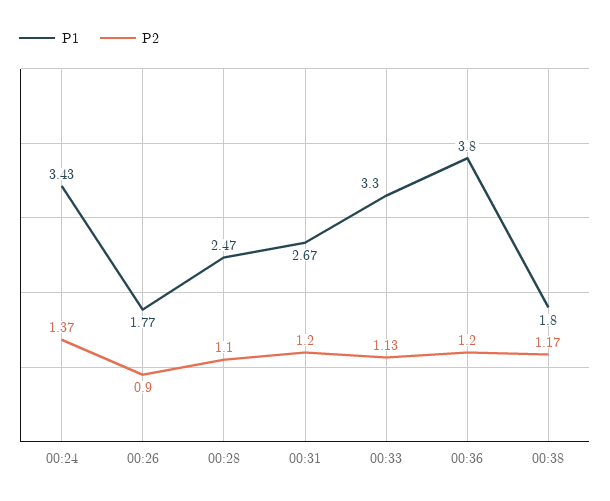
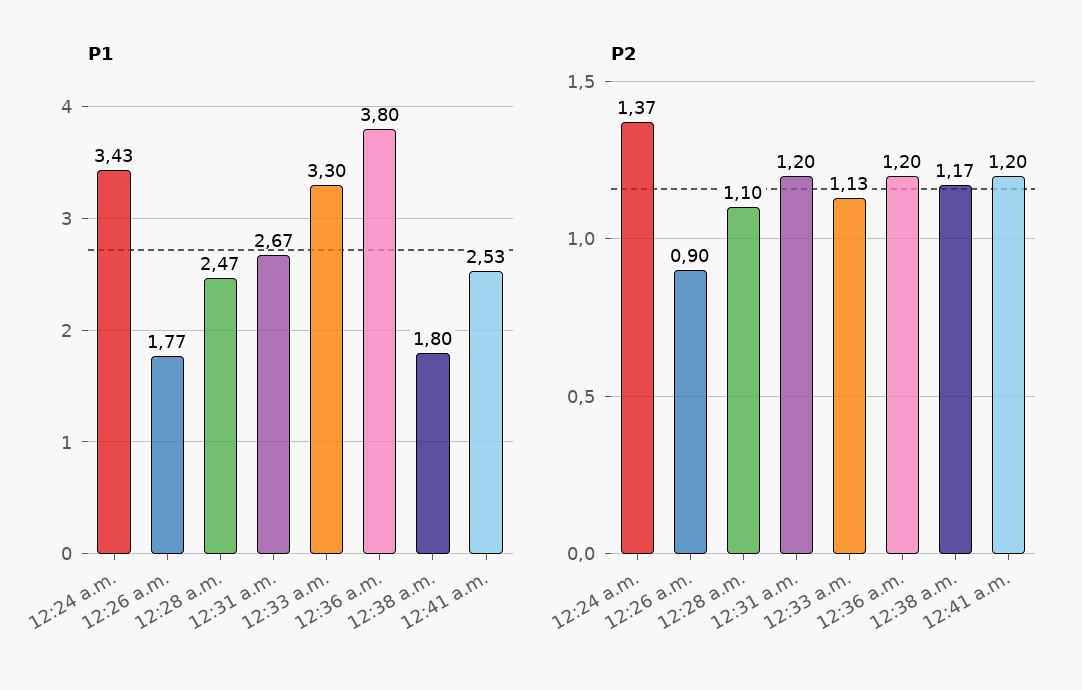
P1, 12:41 a.m.: none -> 2.53
P2, 12:41 a.m.: none -> 1.2

